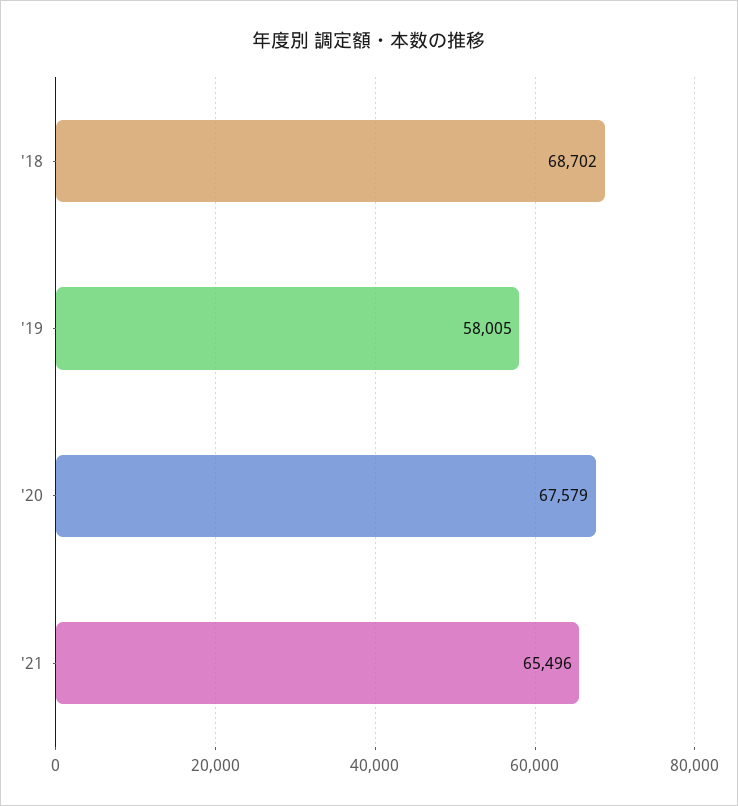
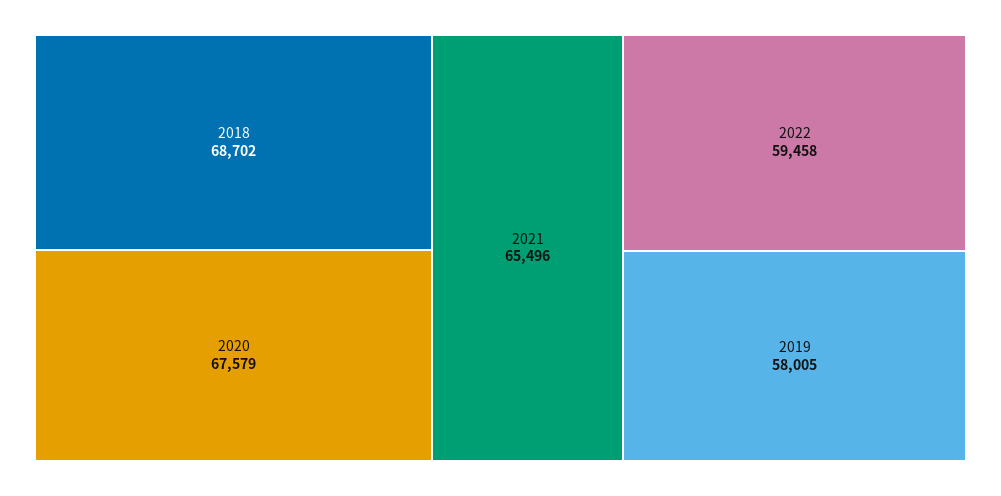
2022: none -> 59458

